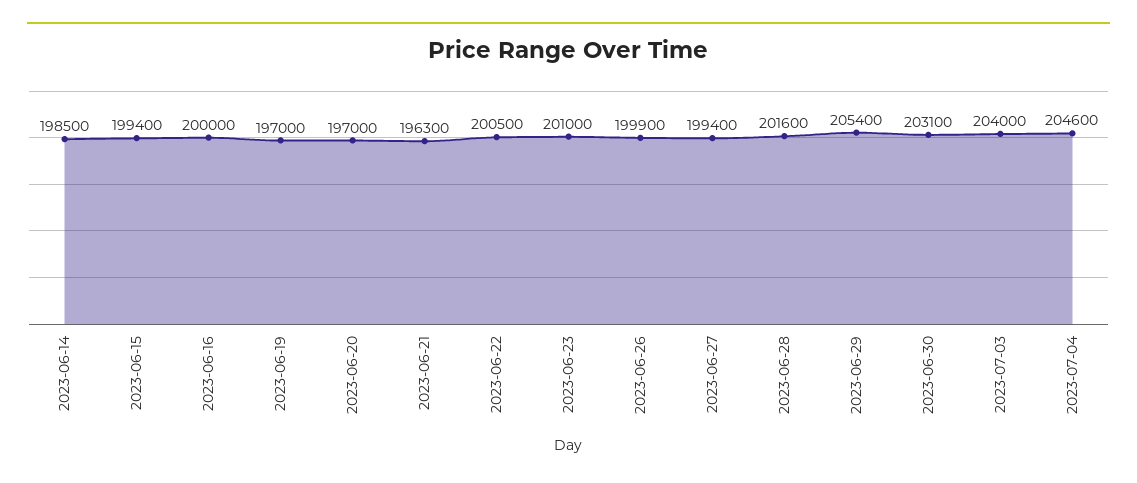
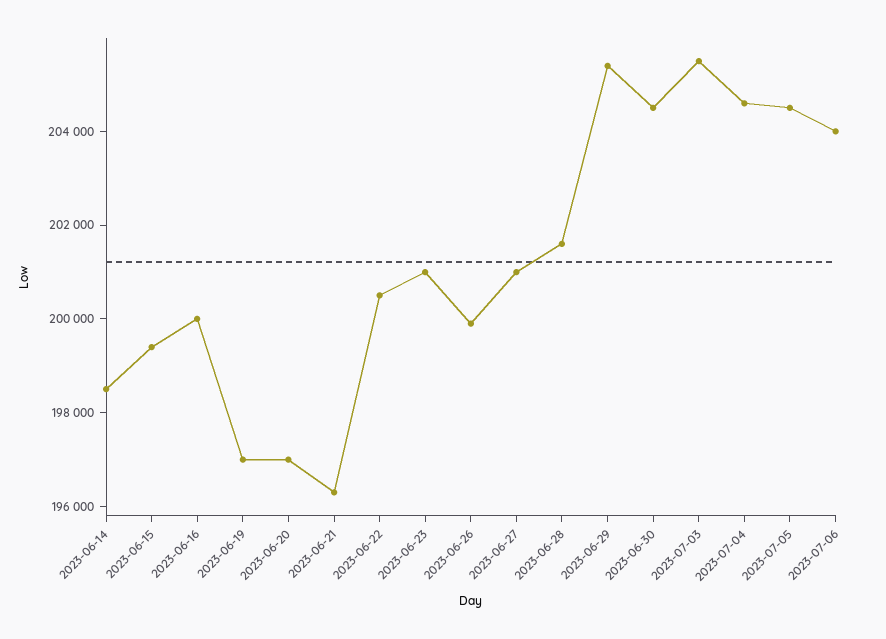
2023-06-27: 199400 -> 201000
2023-06-30: 203100 -> 204500
2023-07-03: 204000 -> 205500
2023-07-05: none -> 204500
2023-07-06: none -> 204000

